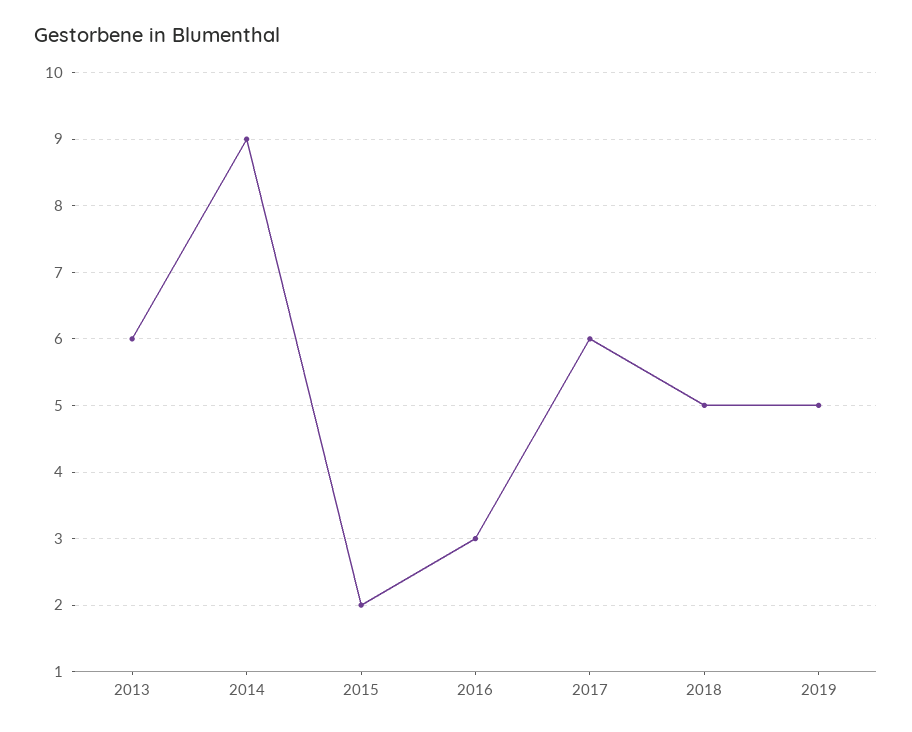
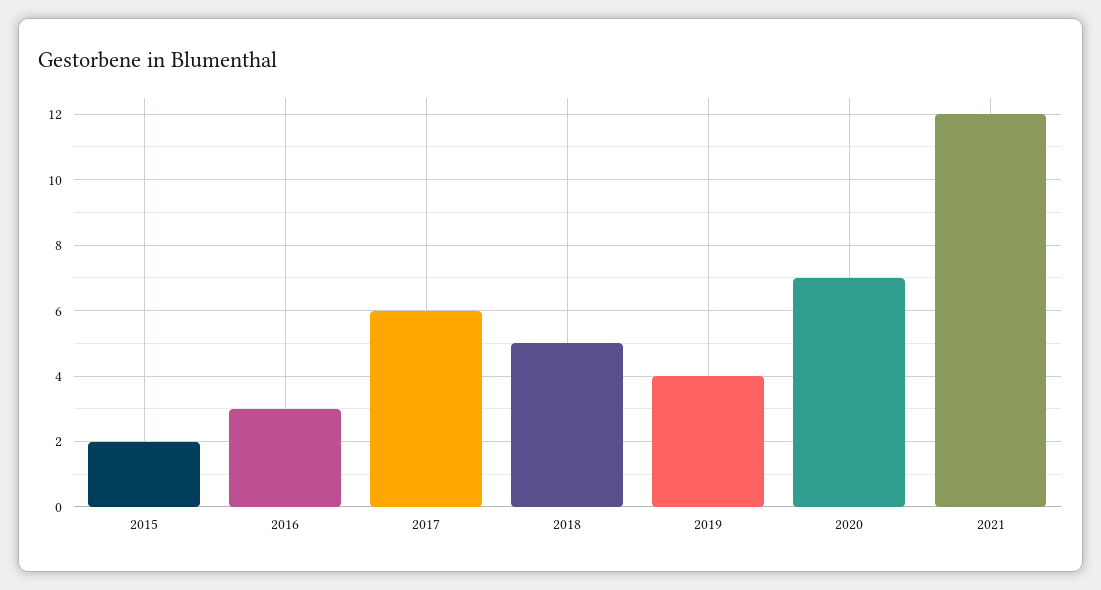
2013: 6 -> none
2014: 9 -> none
2019: 5 -> 4
2020: none -> 7
2021: none -> 12

